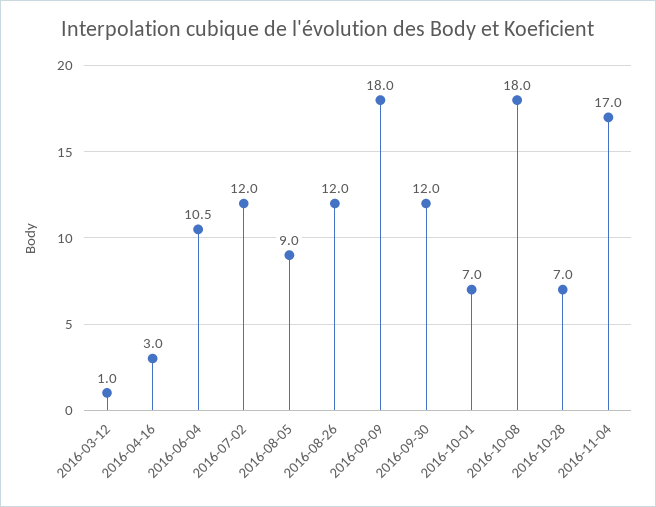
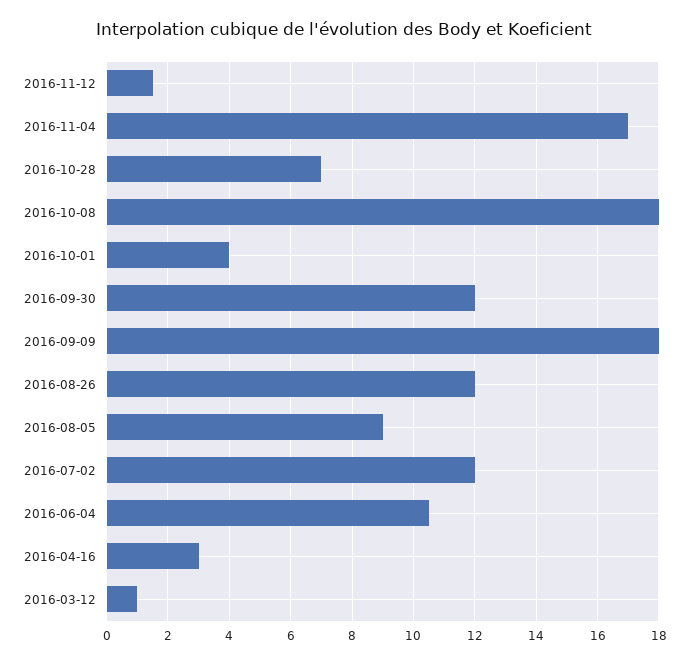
2016-10-01: 7 -> 4
2016-11-12: none -> 1.5

